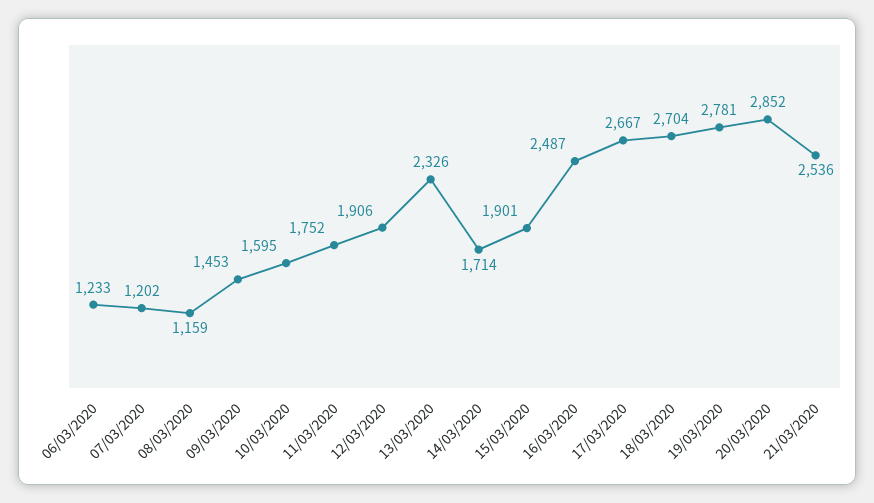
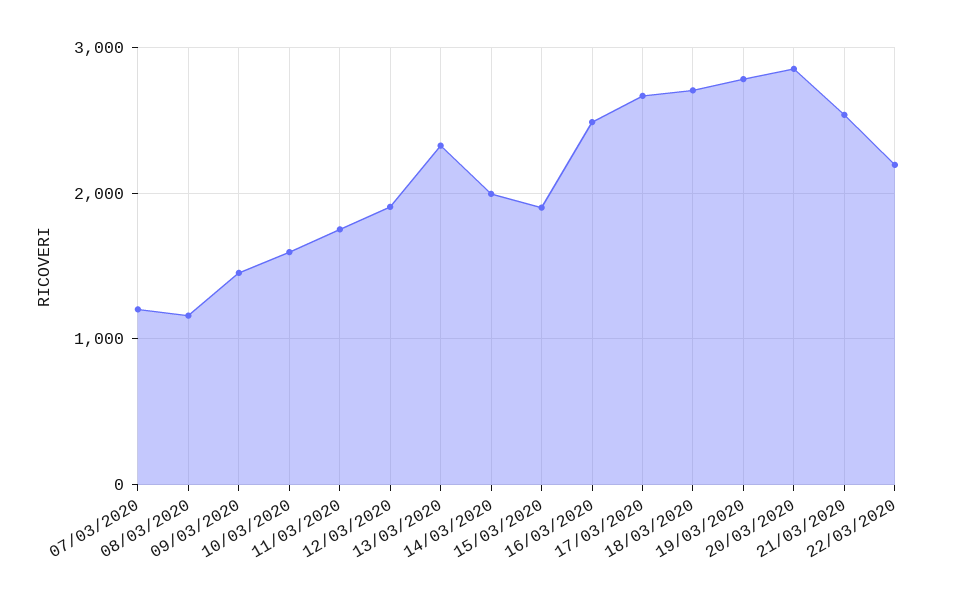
06/03/2020: 1233 -> none
14/03/2020: 1714 -> 2000
22/03/2020: none -> 2200

